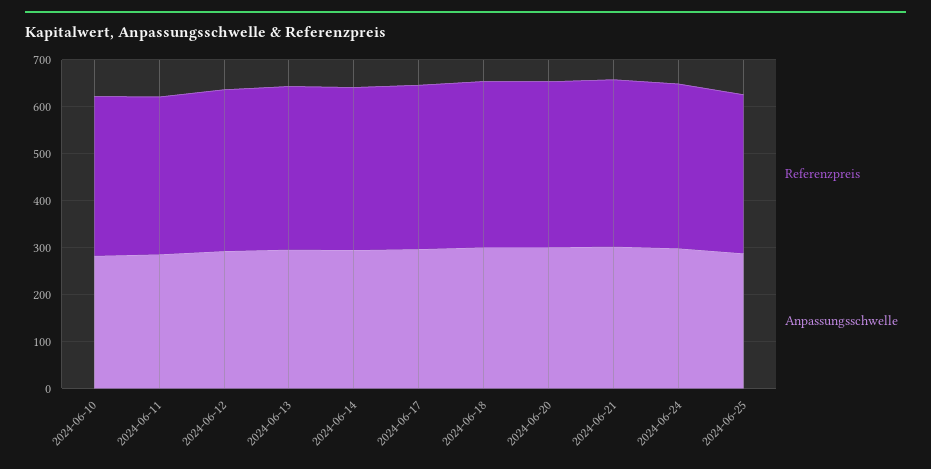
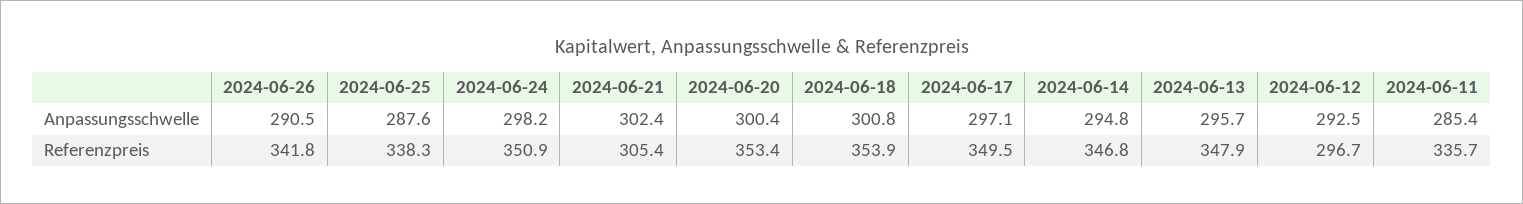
Referenzpreis, 2024-06-10: 340 -> none
Anpassungsschwelle, 2024-06-10: 280 -> none
Referenzpreis, 2024-06-12: 340 -> 296.7
Referenzpreis, 2024-06-21: 360 -> 305.4
Anpassungsschwelle, 2024-06-26: none -> 290.5
Referenzpreis, 2024-06-26: none -> 341.8

